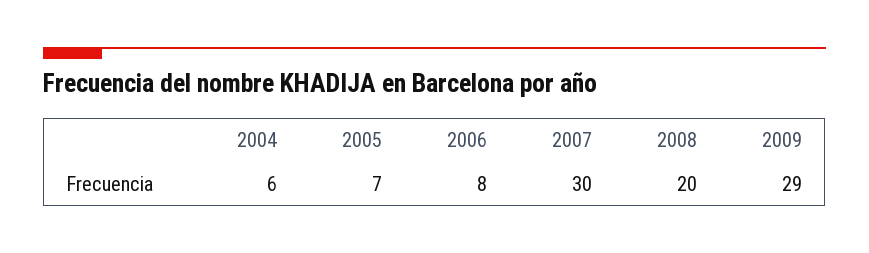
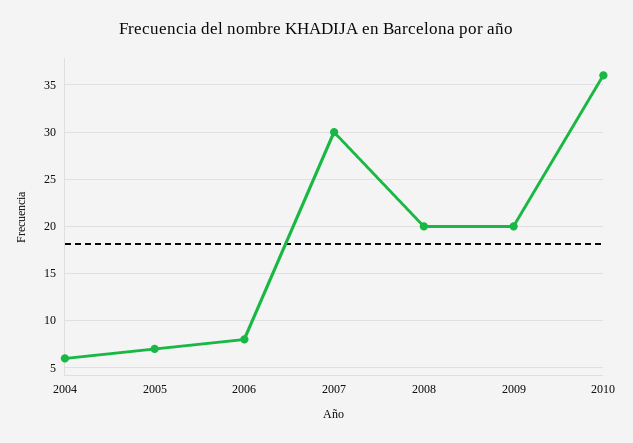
2009: 29 -> 20
2010: none -> 36

